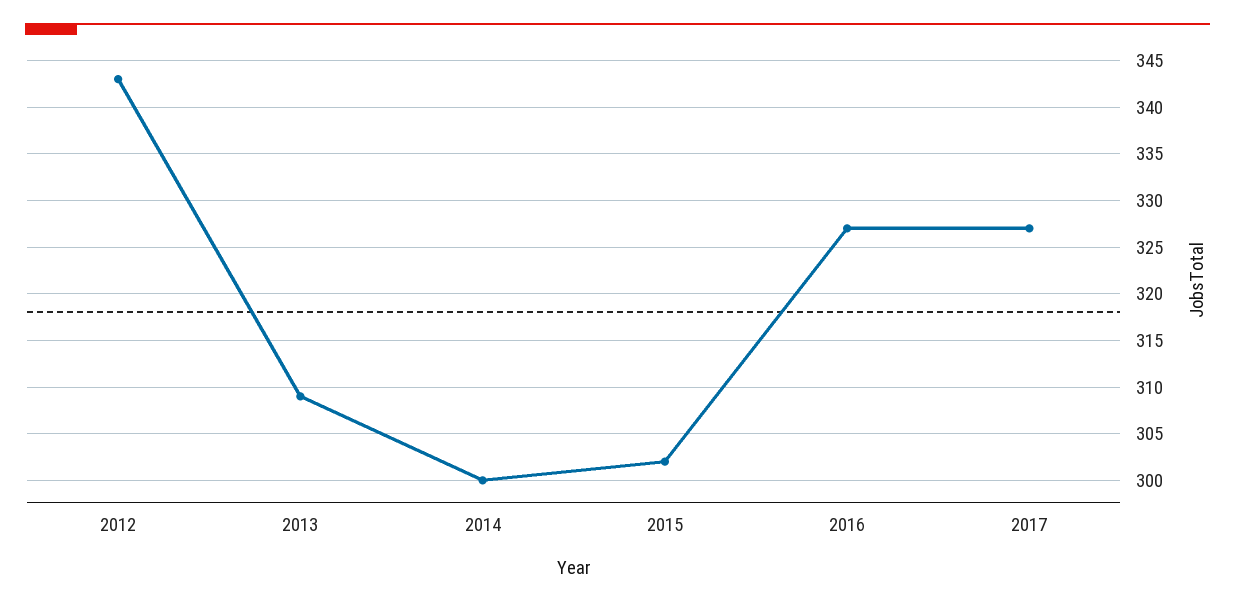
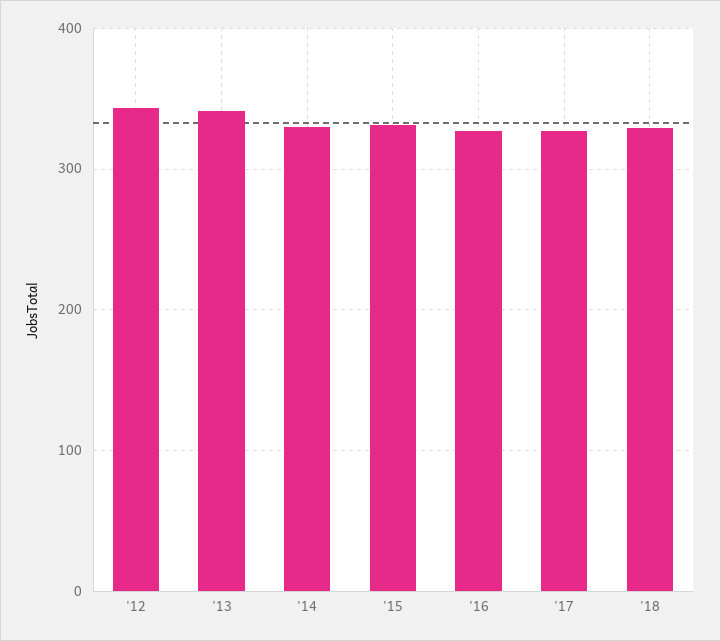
2013: 309 -> 340
2014: 300 -> 330
2015: 302 -> 330
'18: none -> 330

